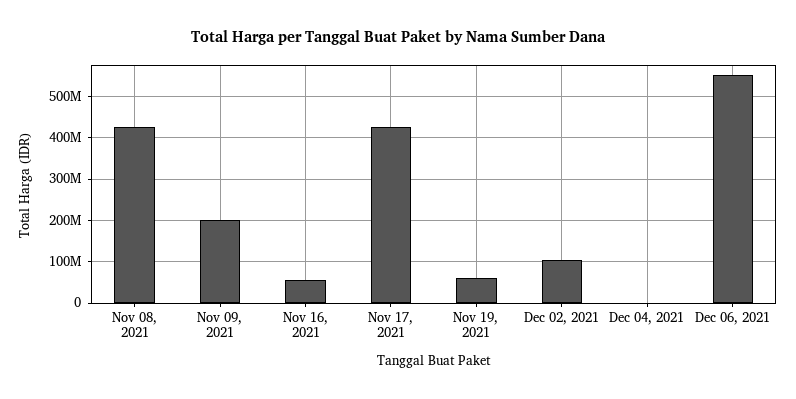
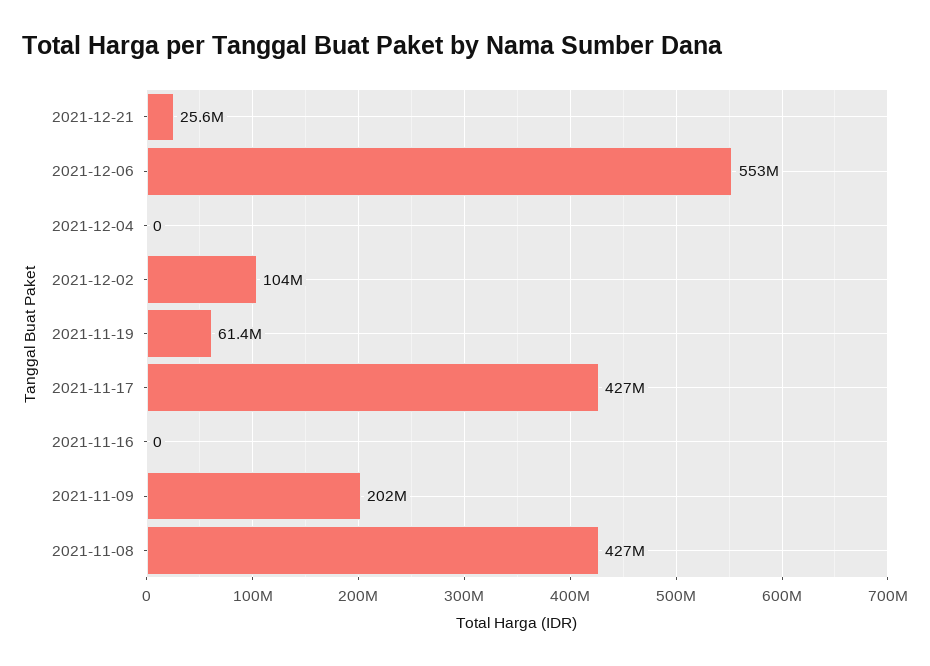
Nov 16, 2021: 60000000 -> 0
2021-12-21: none -> 25600000

